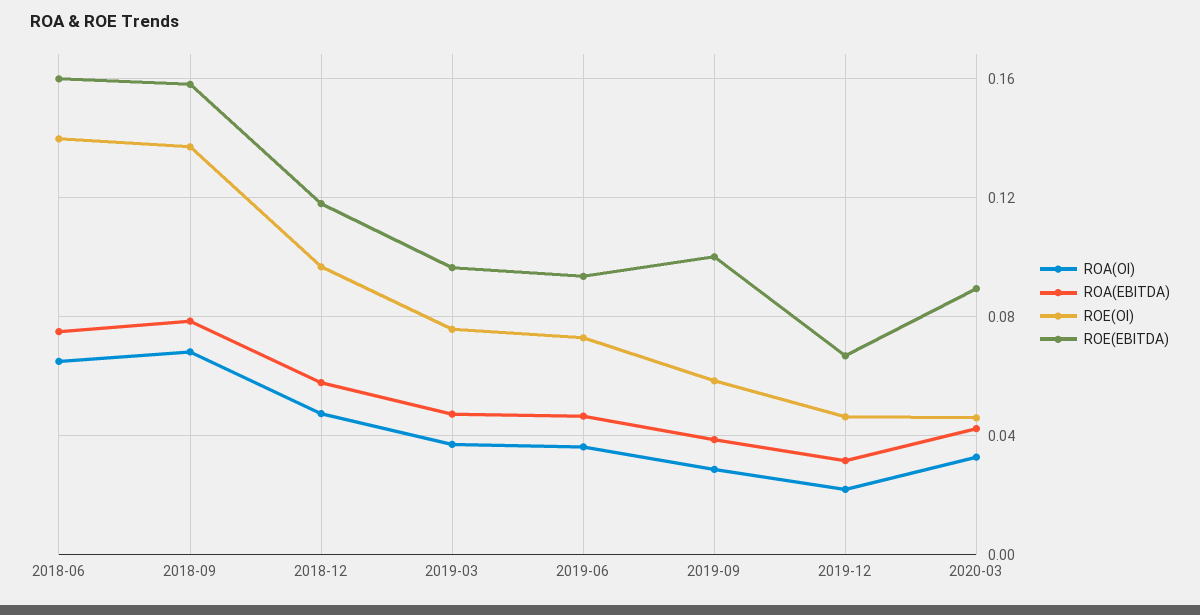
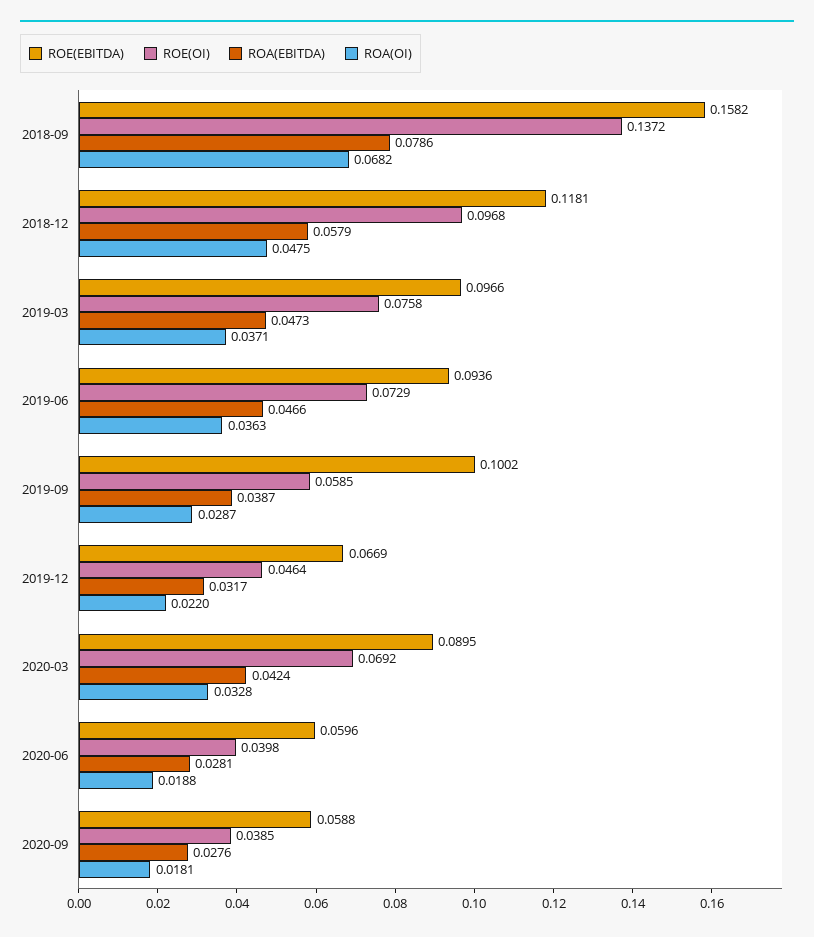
ROA(OI), 2018-06: 0.065 -> none
ROA(EBITDA), 2018-06: 0.075 -> none
ROE(OI), 2018-06: 0.14 -> none
ROE(EBITDA), 2018-06: 0.16 -> none
ROE(OI), 2020-03: 0.045 -> 0.0692
ROE(EBITDA), 2020-06: none -> 0.0596
ROE(OI), 2020-06: none -> 0.0398
ROA(EBITDA), 2020-06: none -> 0.0281
ROA(OI), 2020-06: none -> 0.0188
ROE(EBITDA), 2020-09: none -> 0.0588
ROE(OI), 2020-09: none -> 0.0385
ROA(EBITDA), 2020-09: none -> 0.0276
ROA(OI), 2020-09: none -> 0.0181

